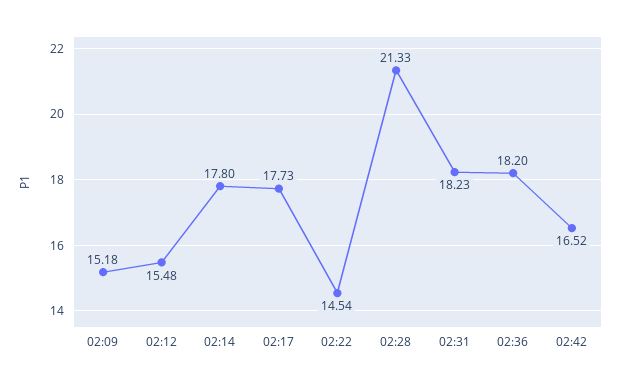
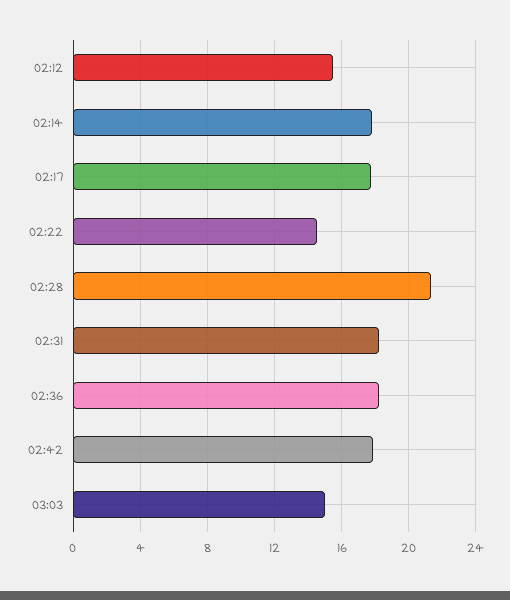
02:09: 15.18 -> none
02:42: 16.52 -> 18
03:03: none -> 15

